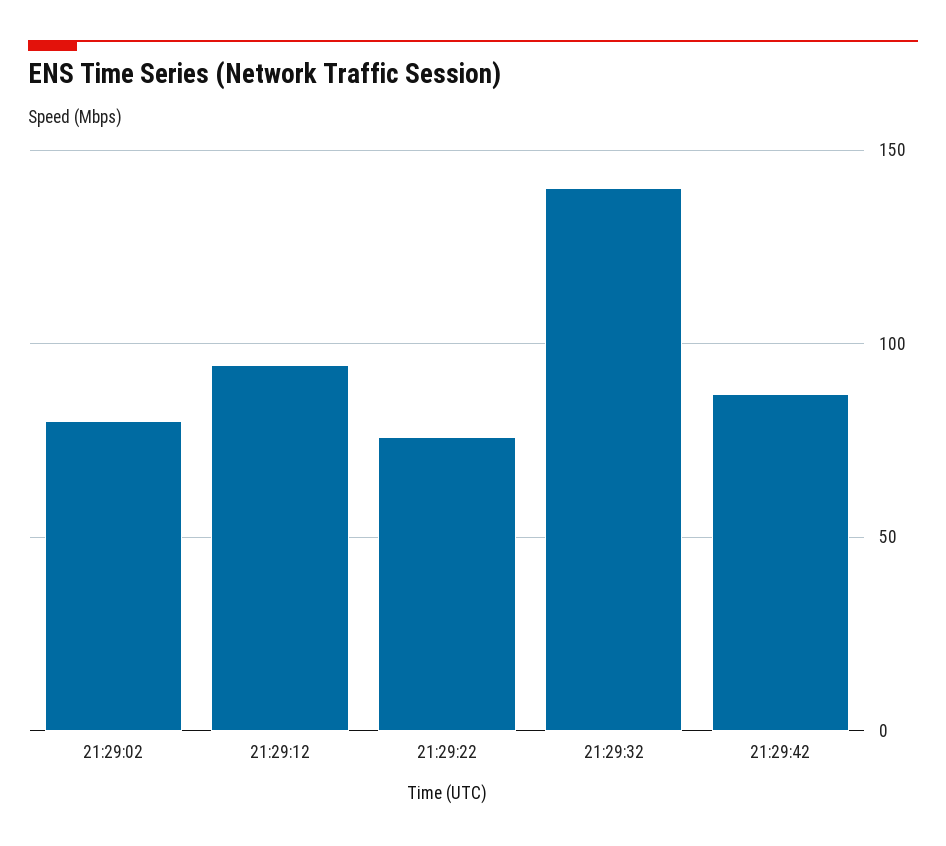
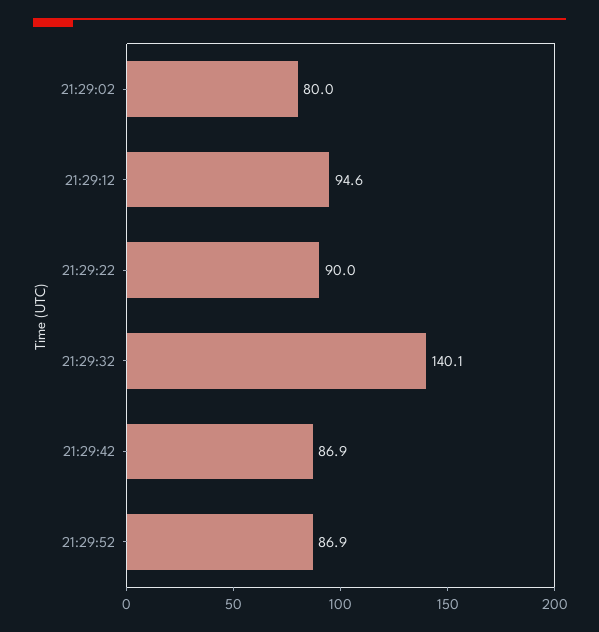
21:29:22: 75 -> 90
21:29:52: none -> 86.9

